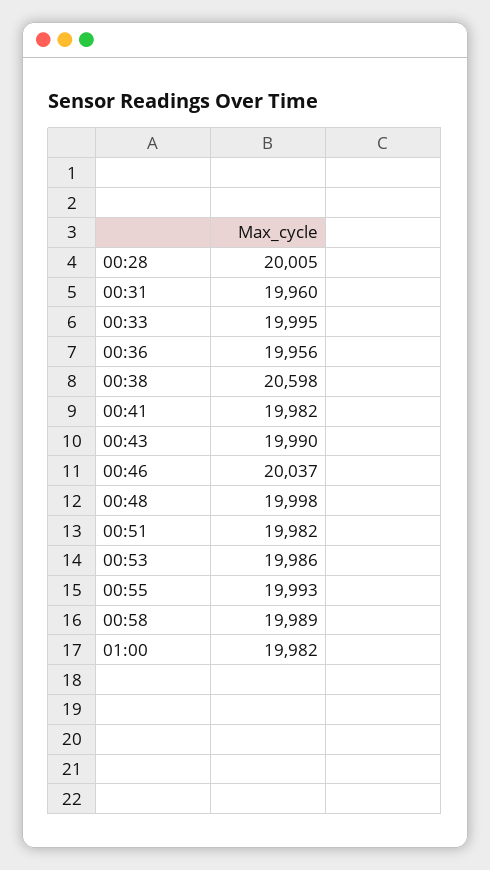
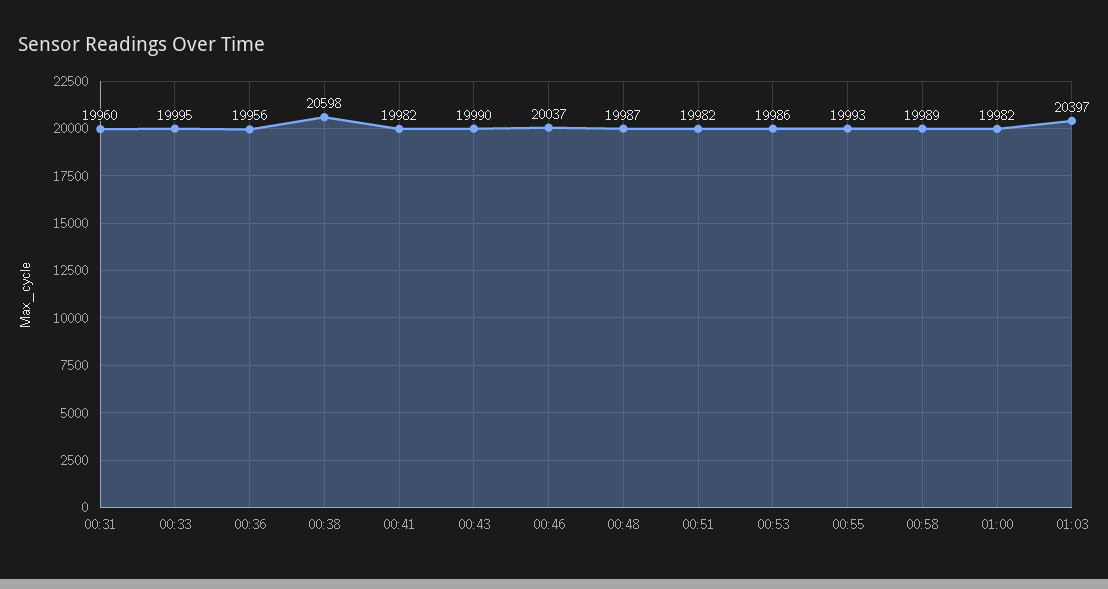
00:28: 20005 -> none
00:48: 19998 -> 19987
01:03: none -> 20397

